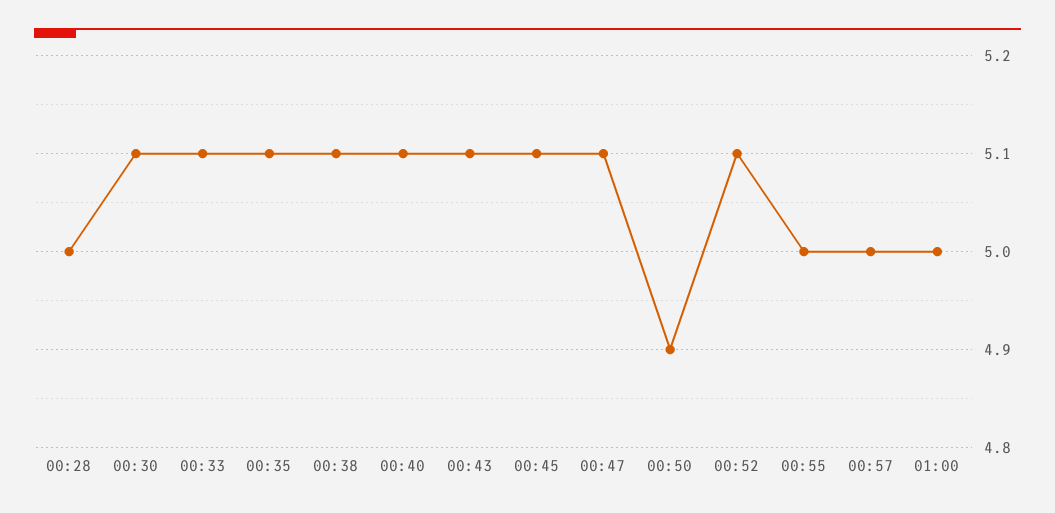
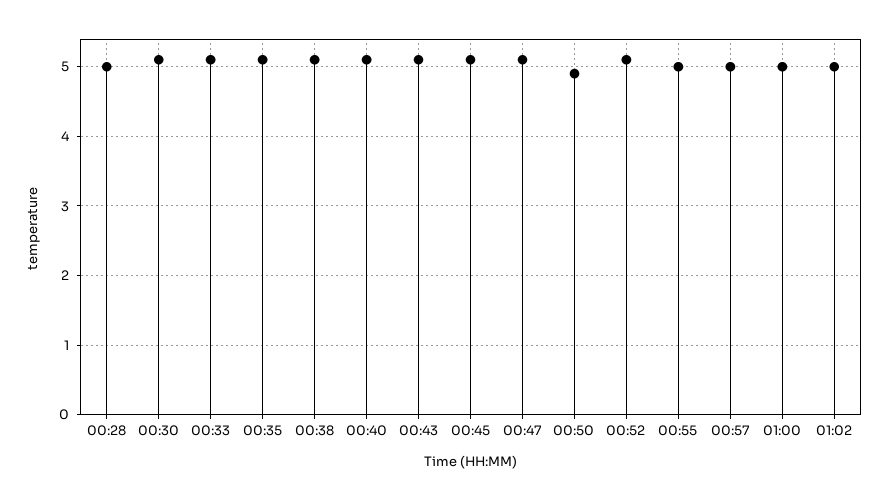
01:02: none -> 5

